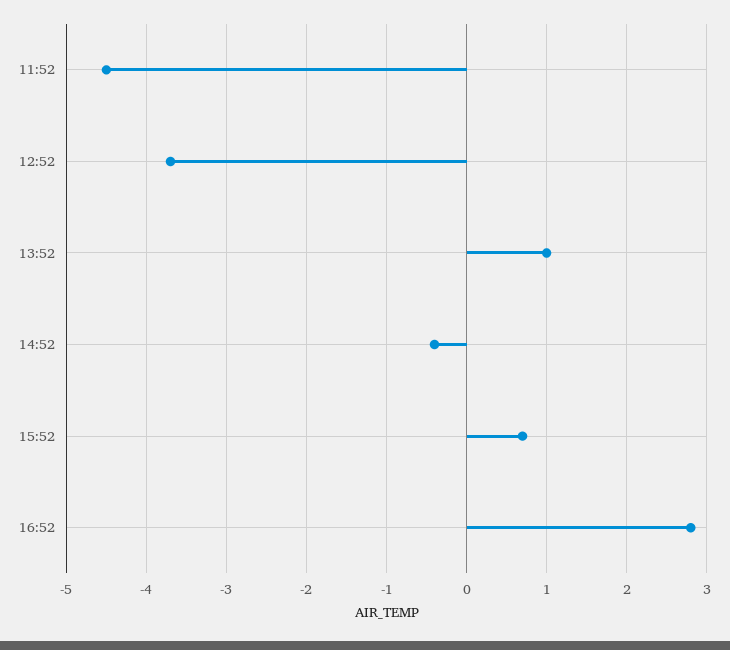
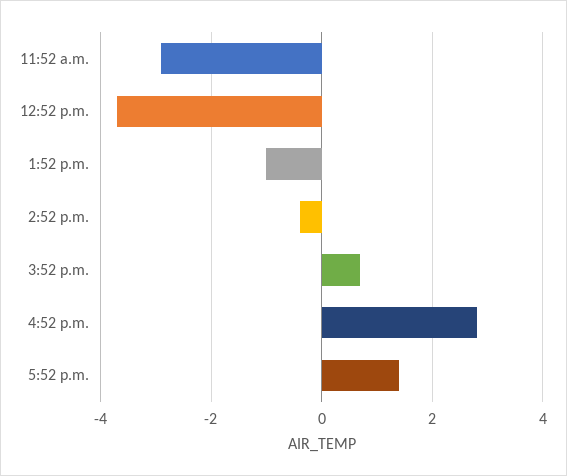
11:52: -4.5 -> -3
13:52: 1 -> -1
5:52 p.m.: none -> 1.5

